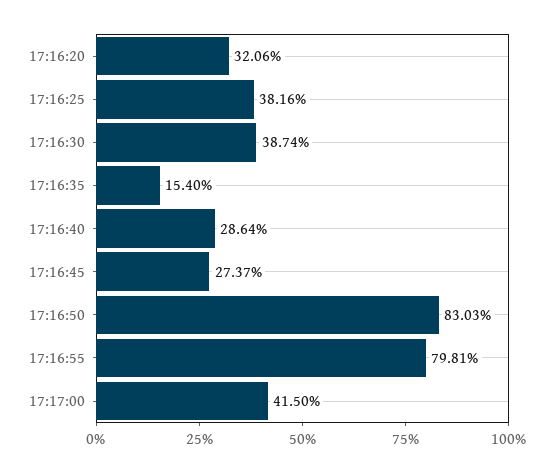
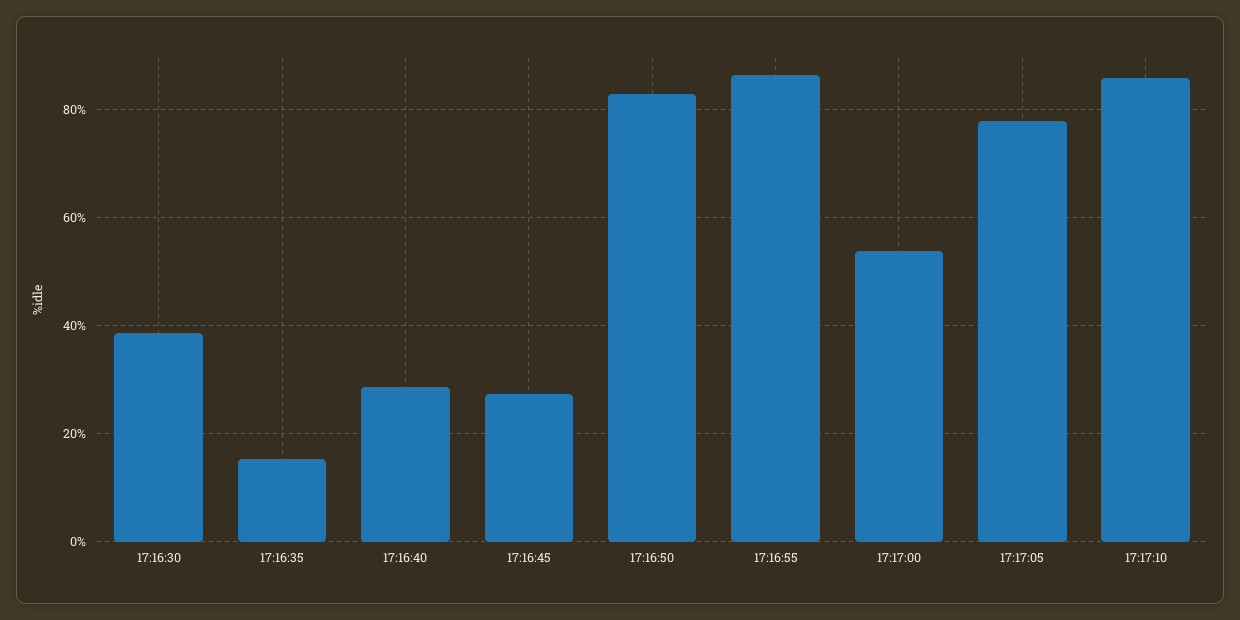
17:16:20: 32.06 -> none
17:16:25: 38.16 -> none
17:16:55: 79.81 -> 86
17:17:00: 41.5 -> 54
17:17:05: none -> 78
17:17:10: none -> 86

